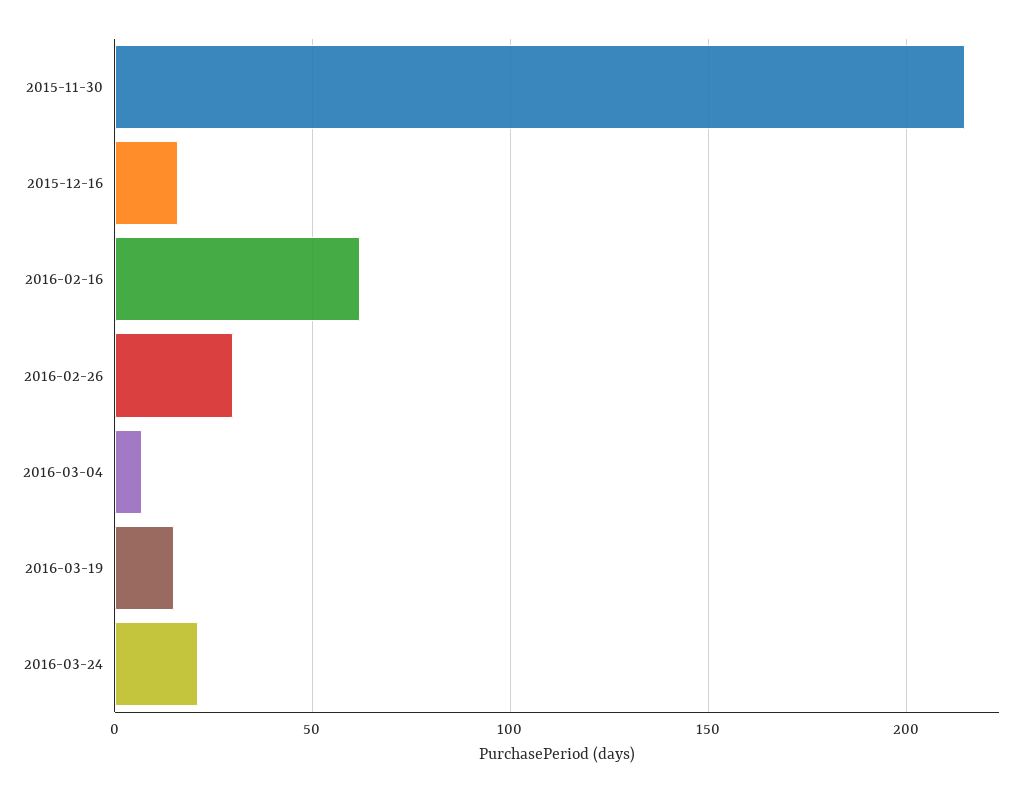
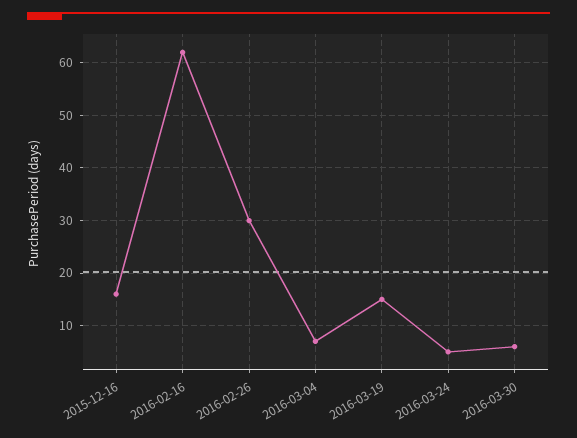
2015-11-30: 215 -> none
2016-03-24: 20 -> 5
2016-03-30: none -> 5

